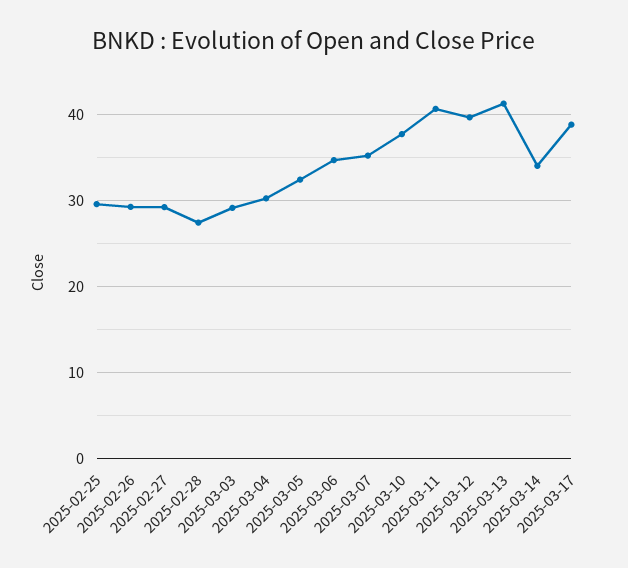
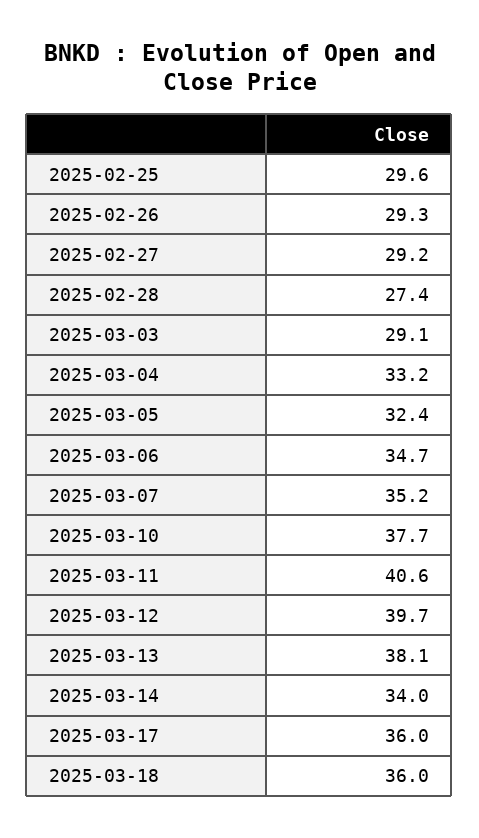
2025-03-04: 30 -> 33.2
2025-03-13: 41 -> 38.1
2025-03-17: 39 -> 36
2025-03-18: none -> 36

